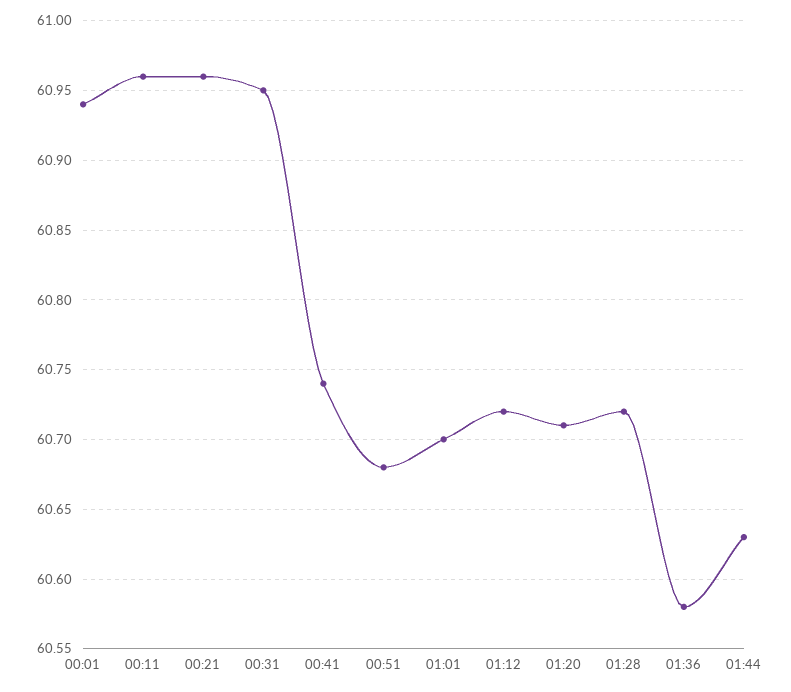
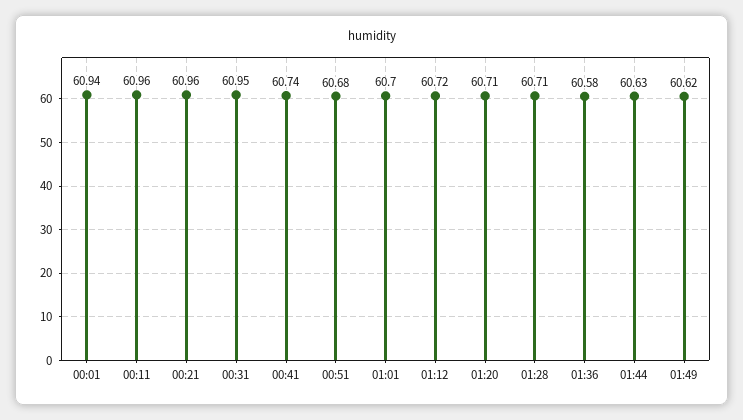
01:28: 60.72 -> 60.71
01:49: none -> 60.62

